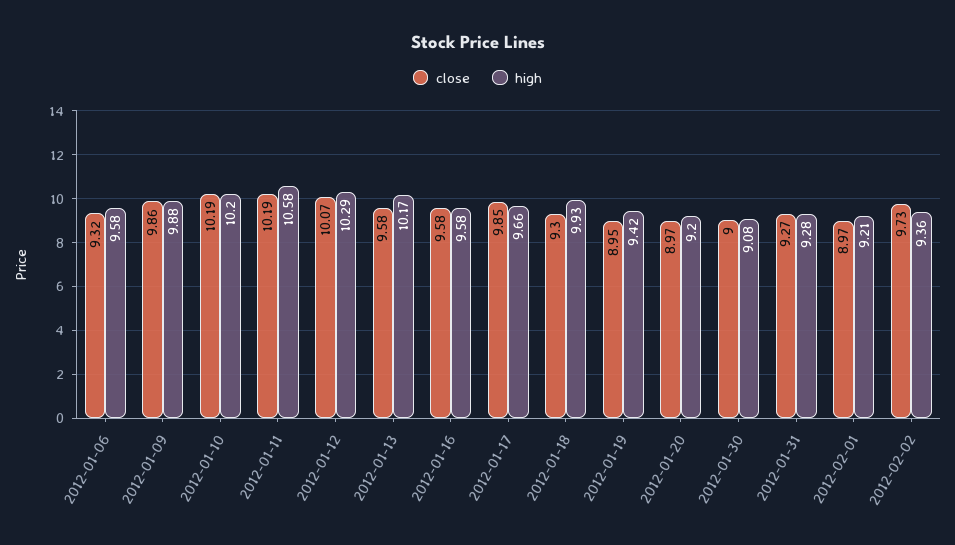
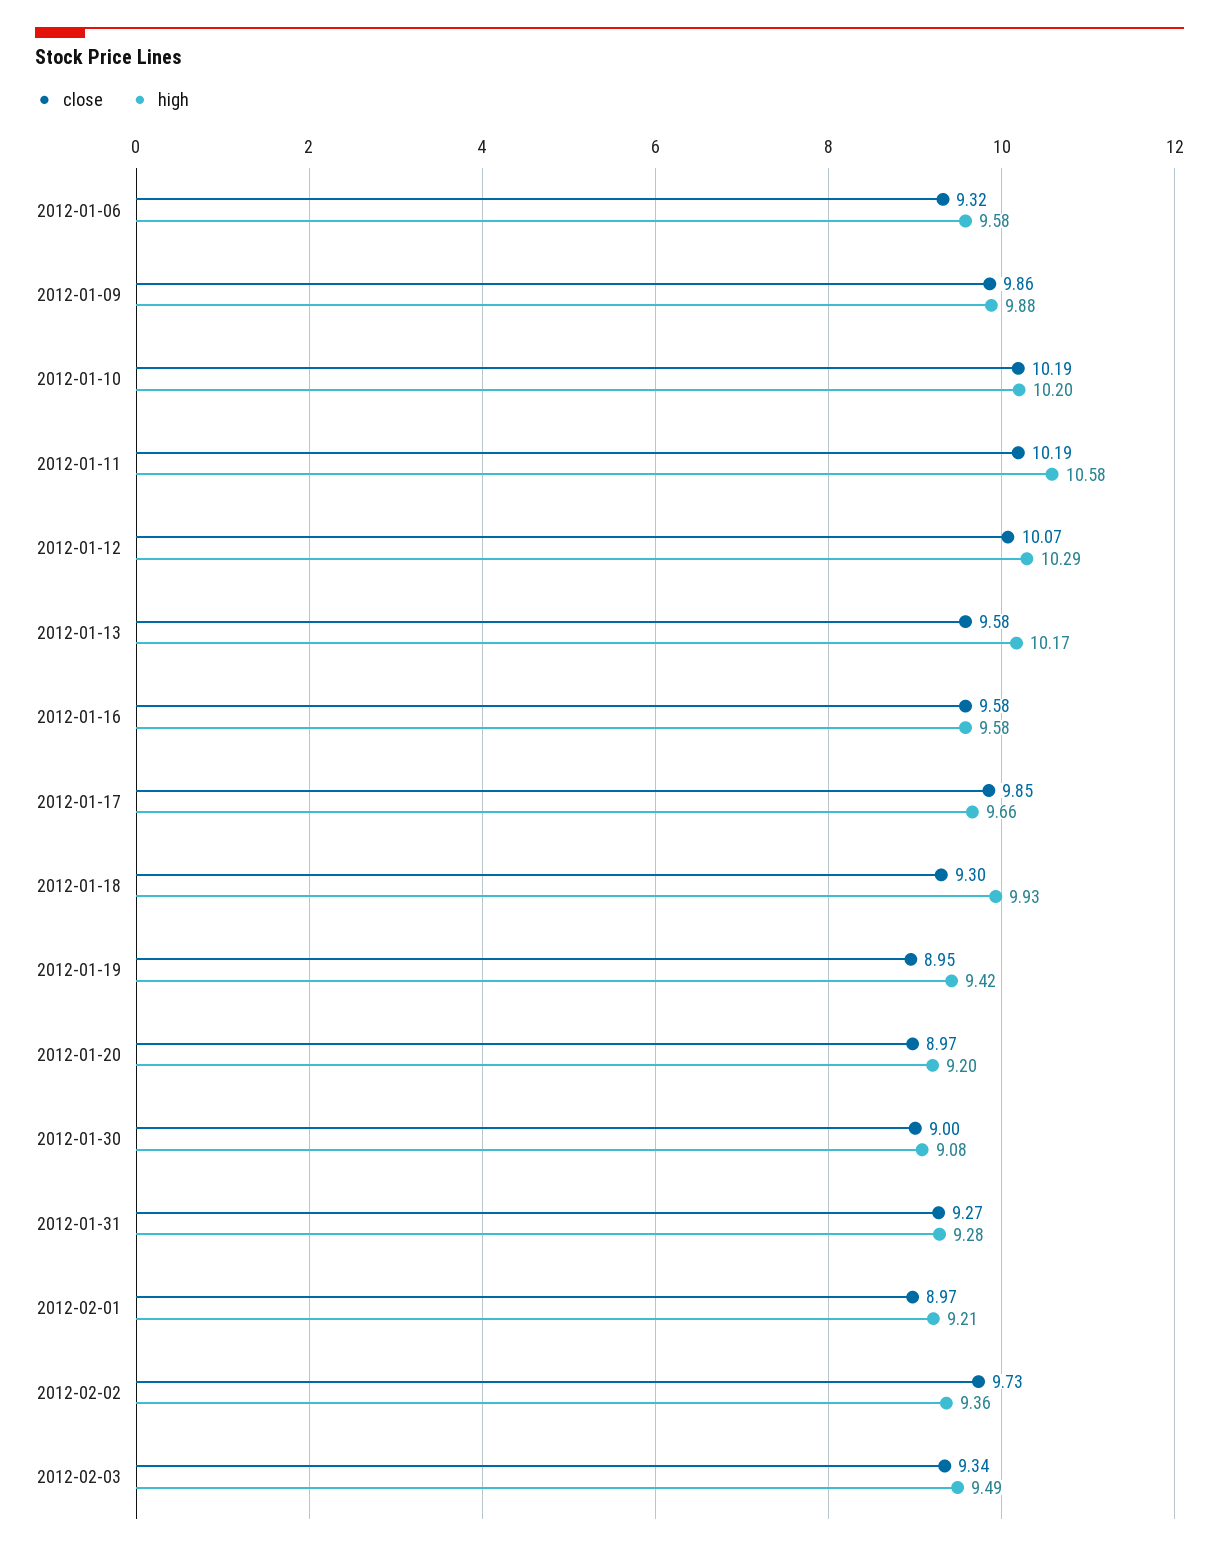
close, 2012-02-03: none -> 9.34
high, 2012-02-03: none -> 9.49

